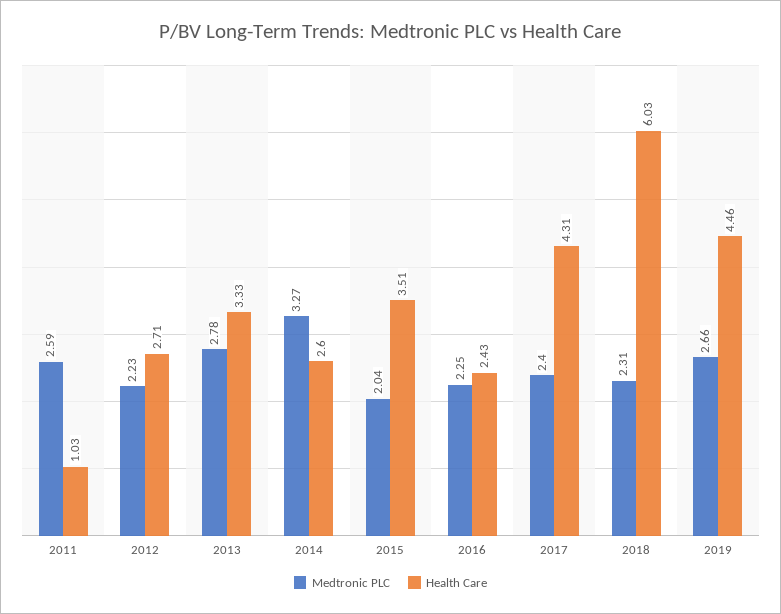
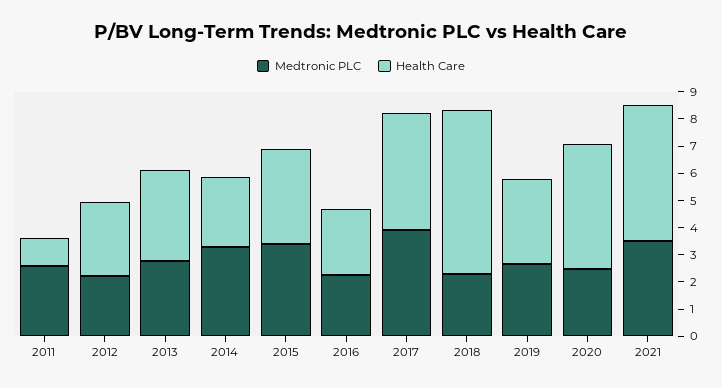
Medtronic PLC, 2015: 2.04 -> 3.5
Medtronic PLC, 2017: 2.4 -> 4
Health Care, 2019: 4.46 -> 3
Medtronic PLC, 2020: none -> 2.5
Health Care, 2020: none -> 4.5
Medtronic PLC, 2021: none -> 3.5
Health Care, 2021: none -> 5

